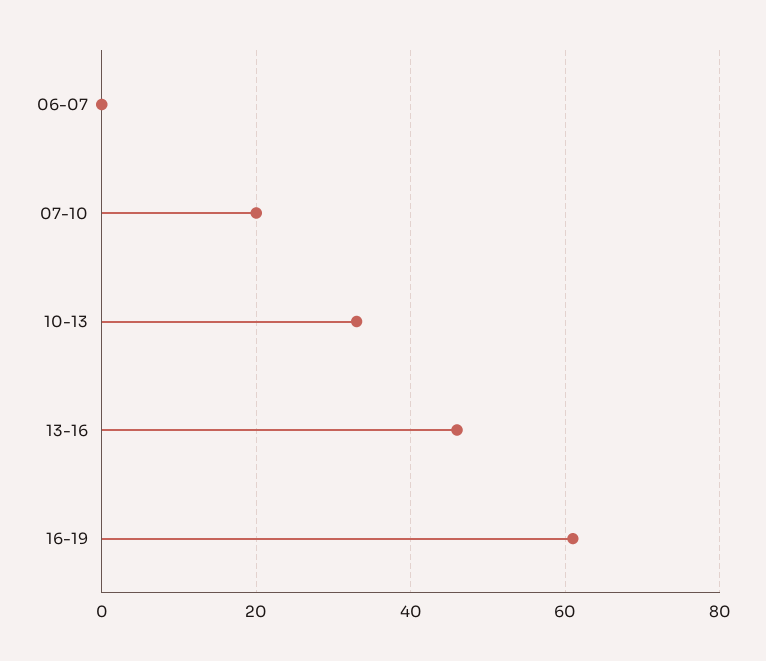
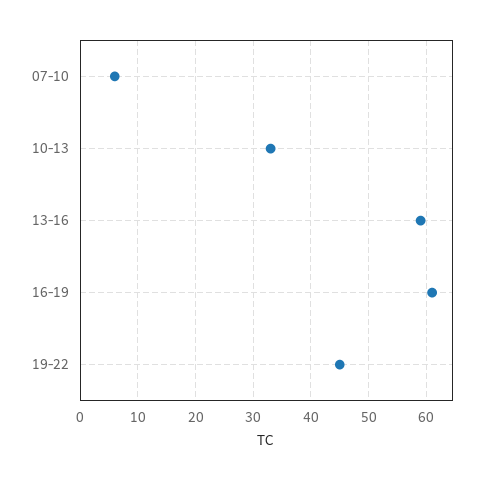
06-07: 0 -> none
07-10: 20 -> 5
13-16: 45 -> 60
19-22: none -> 45

